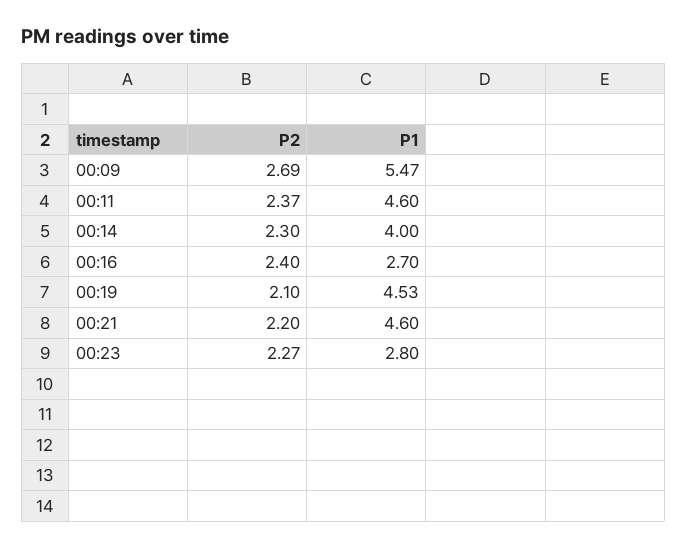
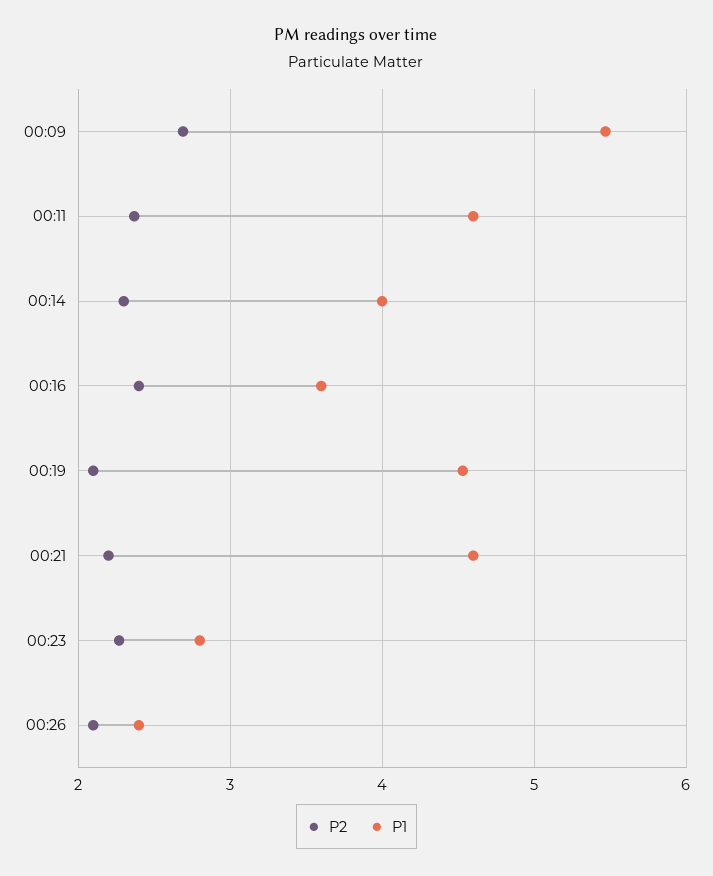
P1, 00:16: 2.7 -> 3.6
P2, 00:26: none -> 2.1
P1, 00:26: none -> 2.4

